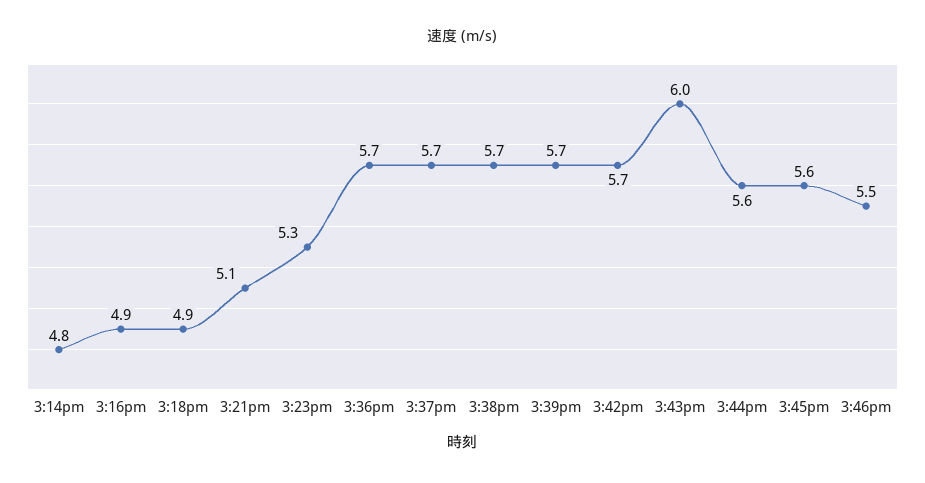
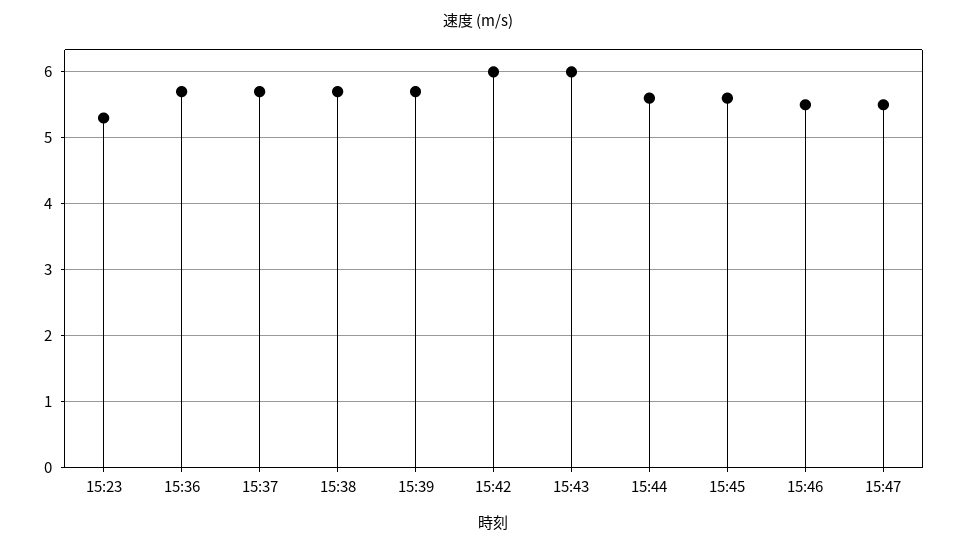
3:14pm: 4.8 -> none
3:16pm: 4.9 -> none
3:18pm: 4.9 -> none
3:21pm: 5.1 -> none
3:42pm: 5.7 -> 6
15:47: none -> 5.5

